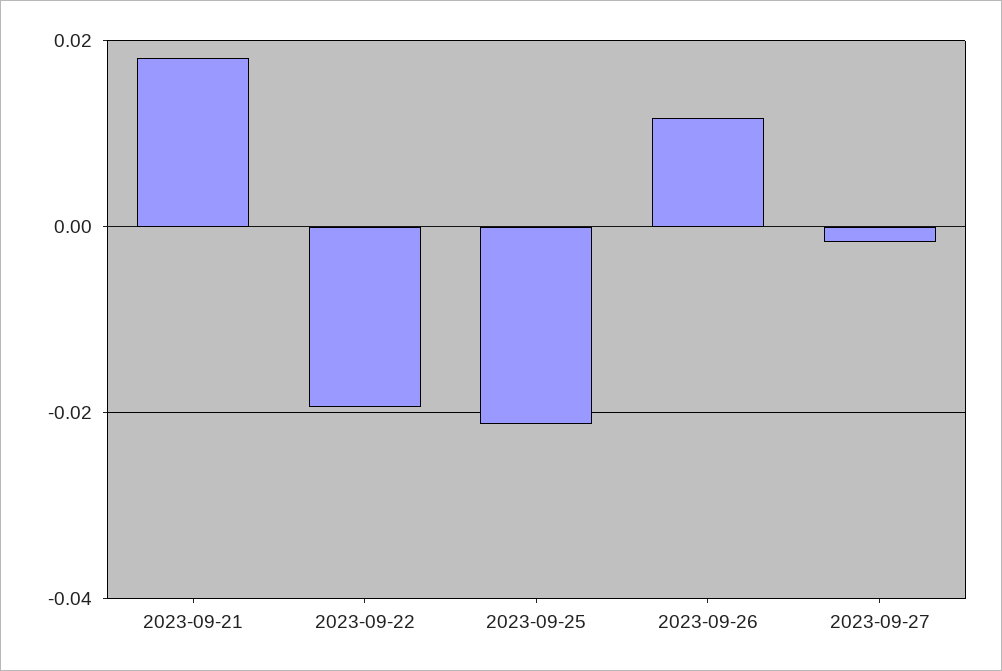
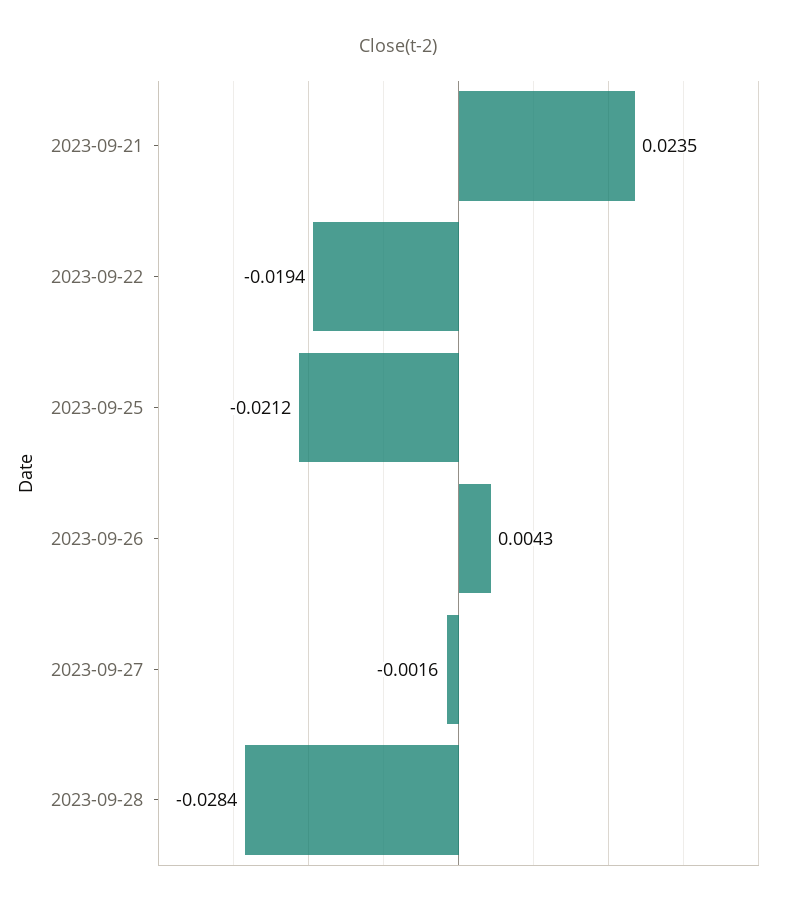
2023-09-21: 0.018 -> 0.0235
2023-09-26: 0.012 -> 0.0043
2023-09-28: none -> -0.0284

